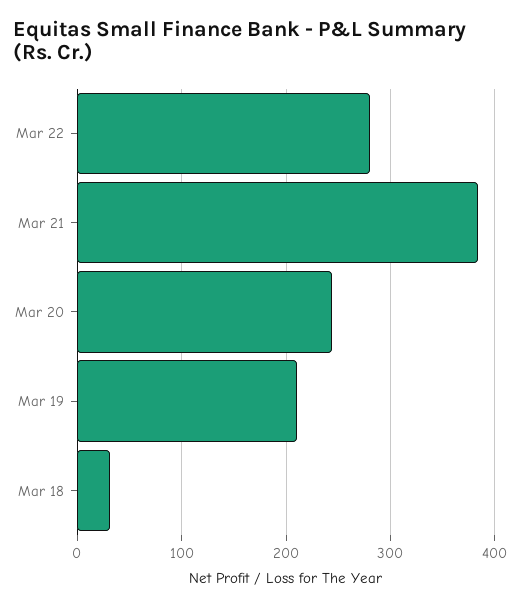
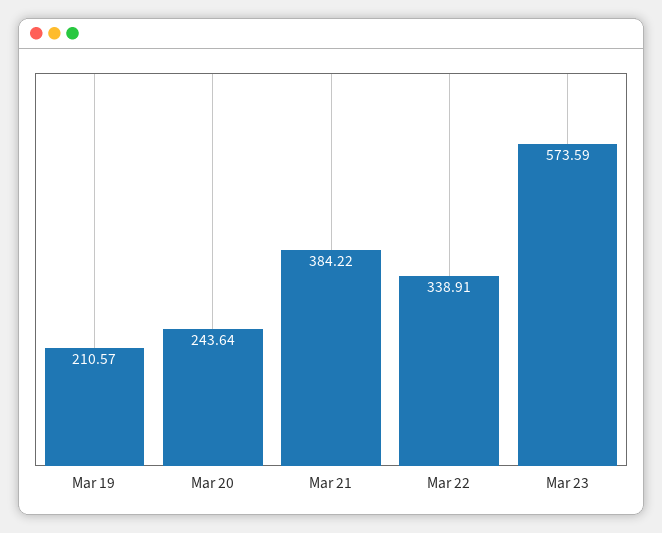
Mar 22: 280 -> 338.91
Mar 18: 30 -> none
Mar 23: none -> 573.59

